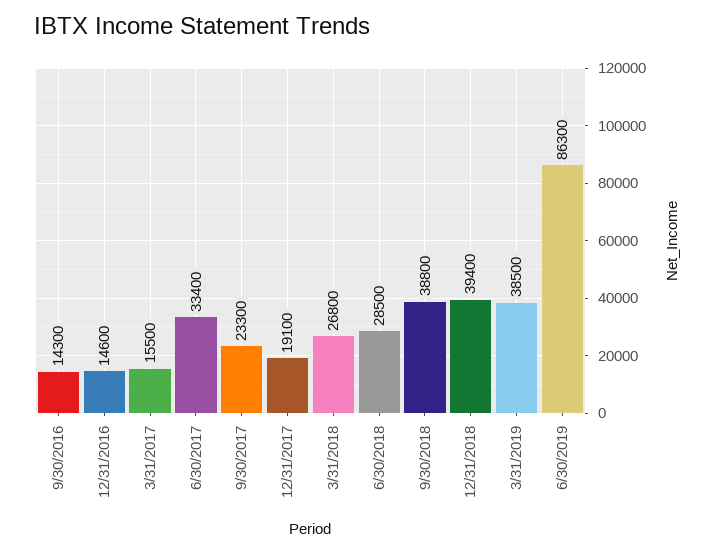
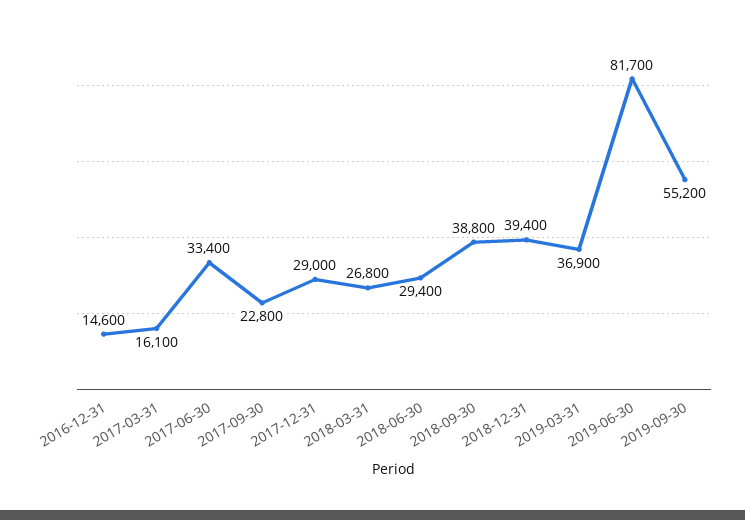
9/30/2016: 14300 -> none
3/31/2017: 15500 -> 16100
9/30/2017: 23300 -> 22800
12/31/2017: 19100 -> 29000
6/30/2018: 28500 -> 29400
3/31/2019: 38500 -> 36900
6/30/2019: 86300 -> 81700
2019-09-30: none -> 55200

